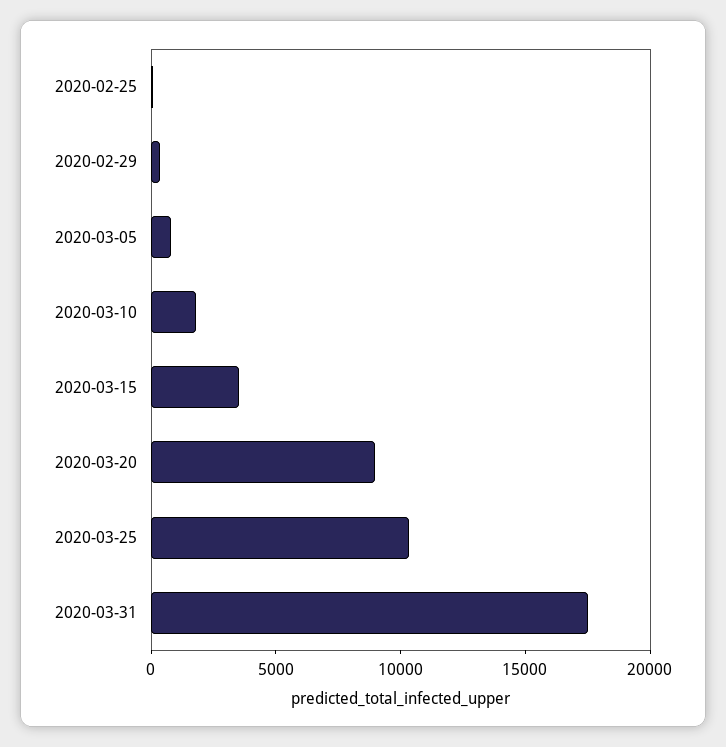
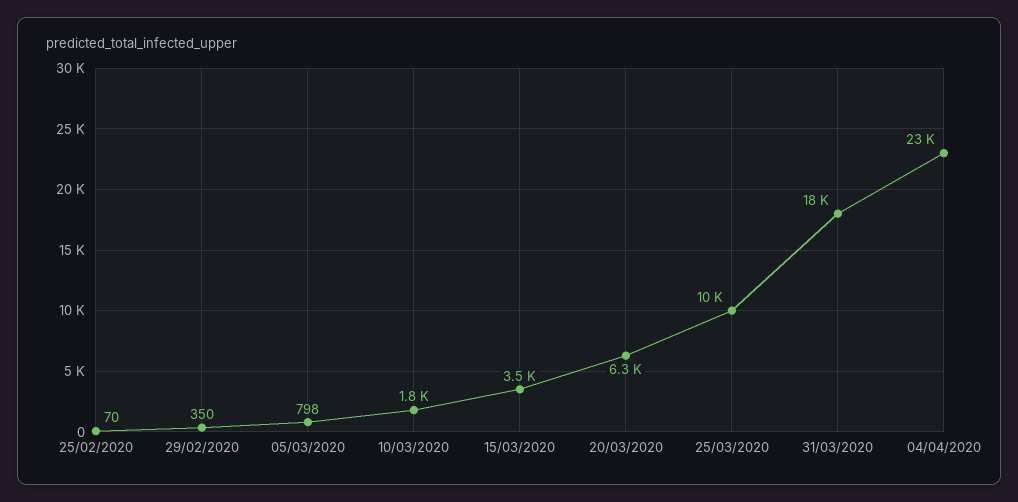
2020-03-20: 9000 -> 6300
04/04/2020: none -> 23000

